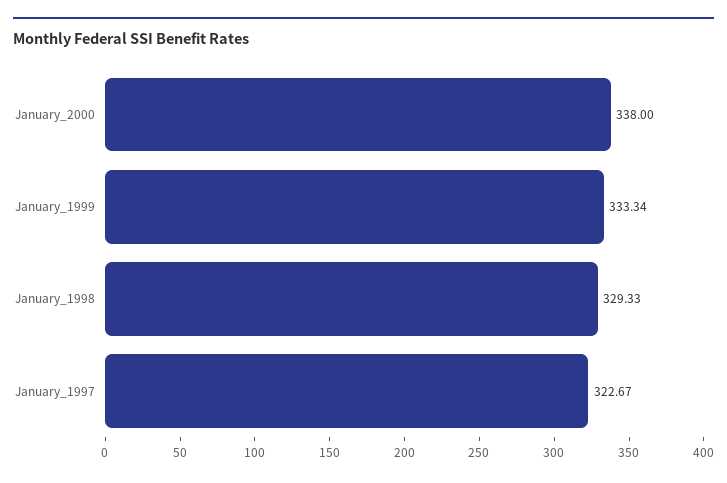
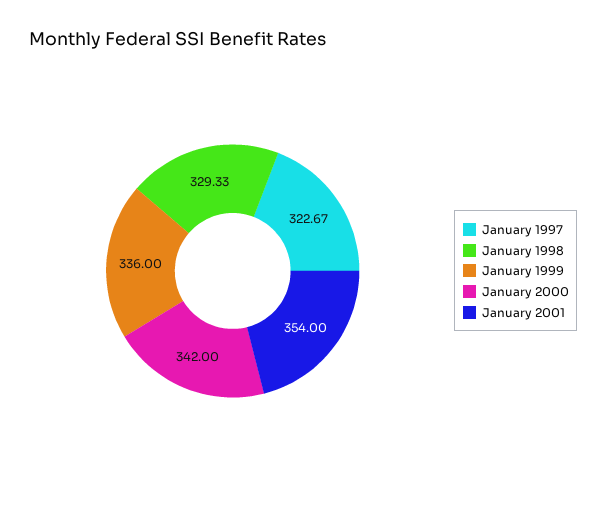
January_2000: 338 -> 342
January_1999: 333.34 -> 336
January 2001: none -> 354

